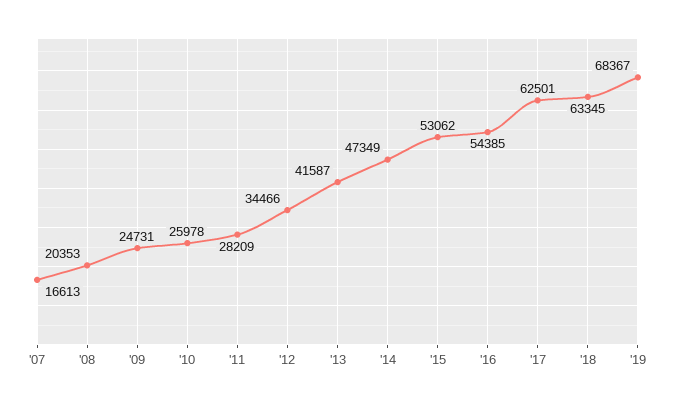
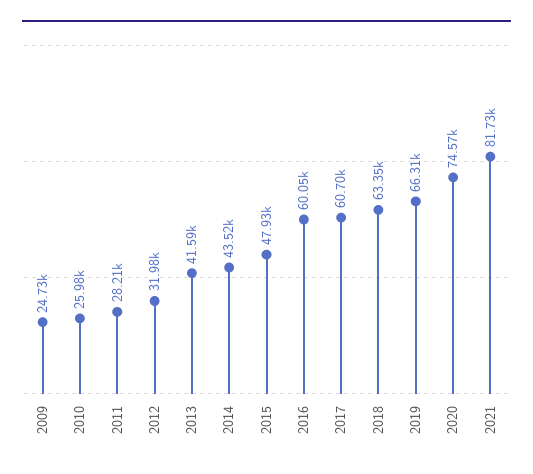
'07: 16613 -> none
'08: 20353 -> none
'12: 34466 -> 31980
'14: 47349 -> 43520
'15: 53062 -> 47930
'16: 54385 -> 60050
'17: 62501 -> 60700
'19: 68367 -> 66310
2020: none -> 74570
2021: none -> 81730

